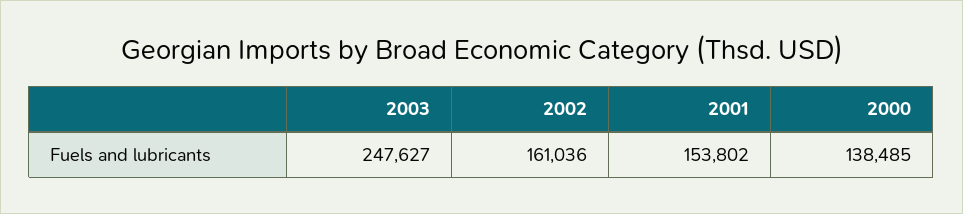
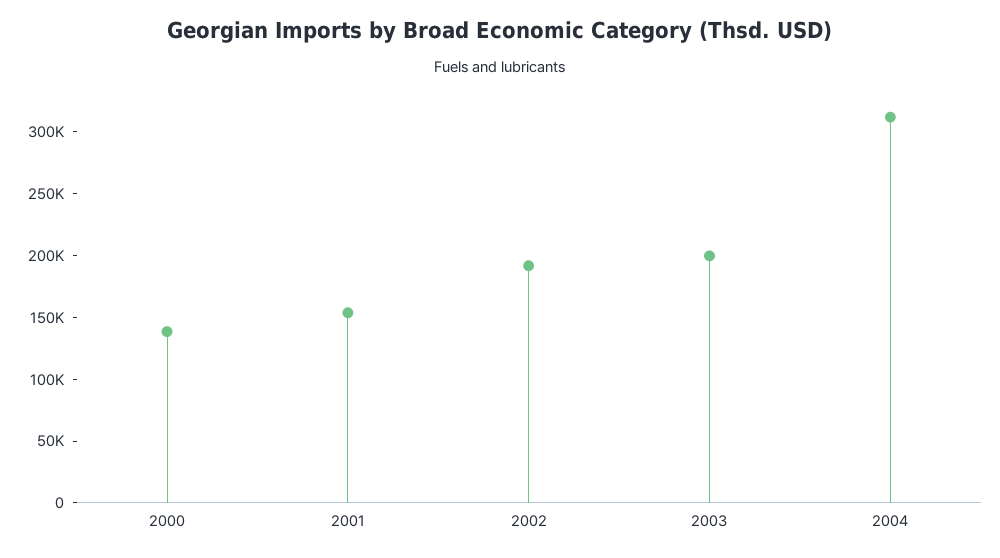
2003: 247627 -> 200000
2002: 161036 -> 190000
2004: none -> 310000

